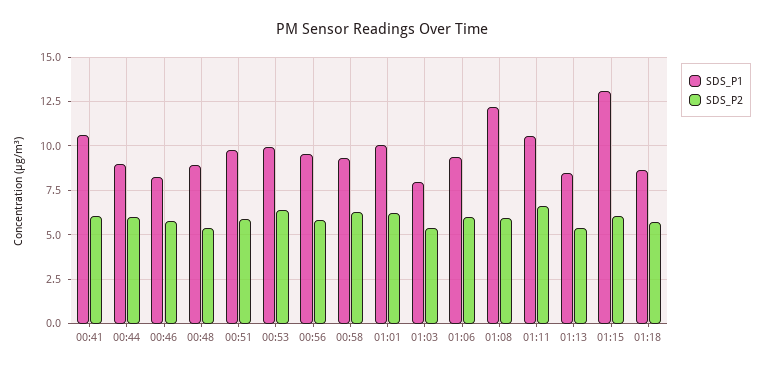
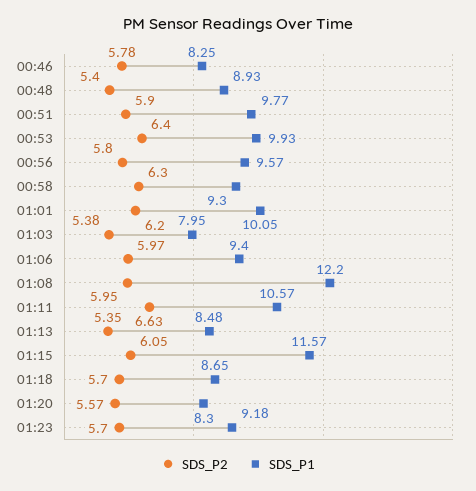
SDS_P1, 00:41: 10.5 -> none
SDS_P2, 00:41: 6 -> none
SDS_P1, 00:44: 9 -> none
SDS_P2, 00:44: 6 -> none
SDS_P1, 01:15: 13 -> 11.57
SDS_P2, 01:20: none -> 5.57
SDS_P1, 01:20: none -> 8.3
SDS_P2, 01:23: none -> 5.7
SDS_P1, 01:23: none -> 9.18

